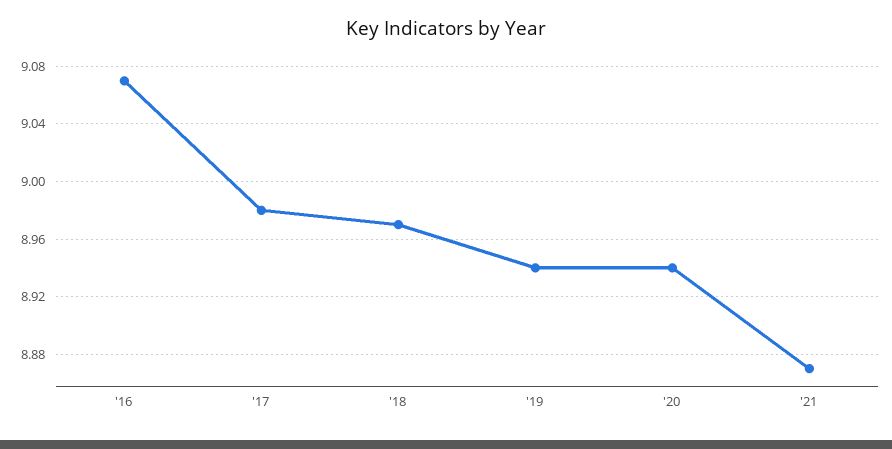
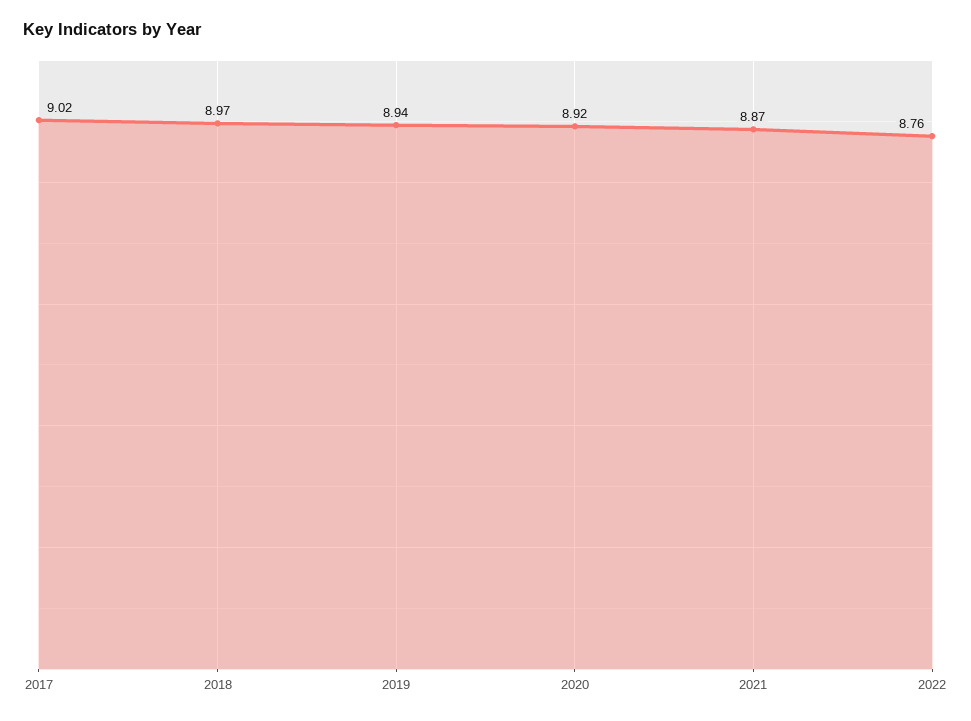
'16: 9.07 -> none
'17: 8.98 -> 9.02
'20: 8.94 -> 8.92
2022: none -> 8.76

